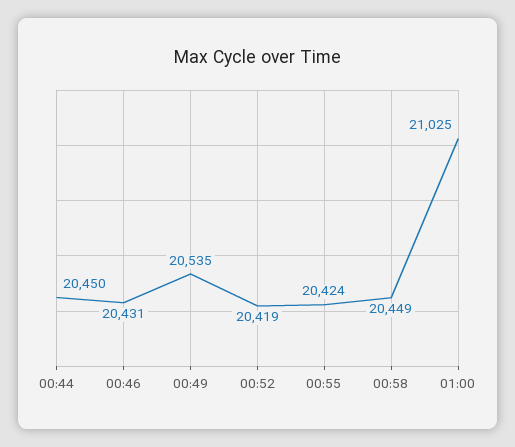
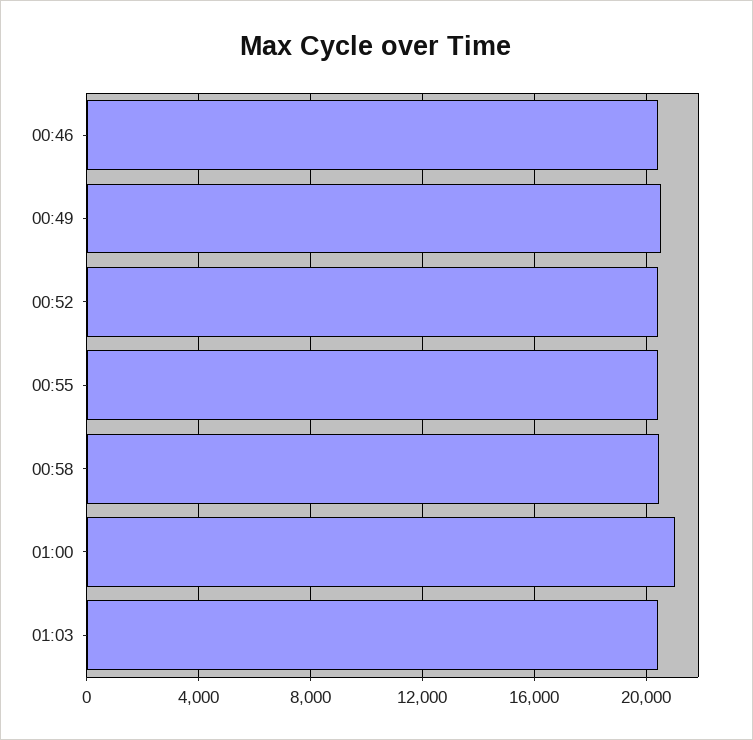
00:44: 20450 -> none
01:03: none -> 20500

